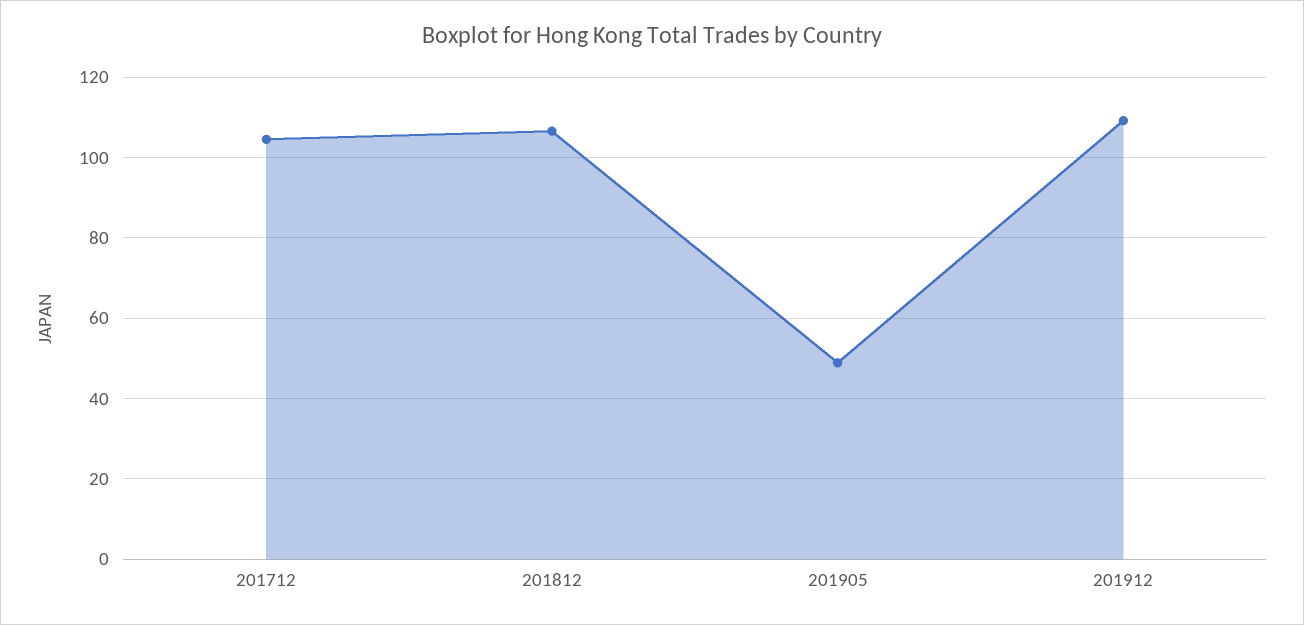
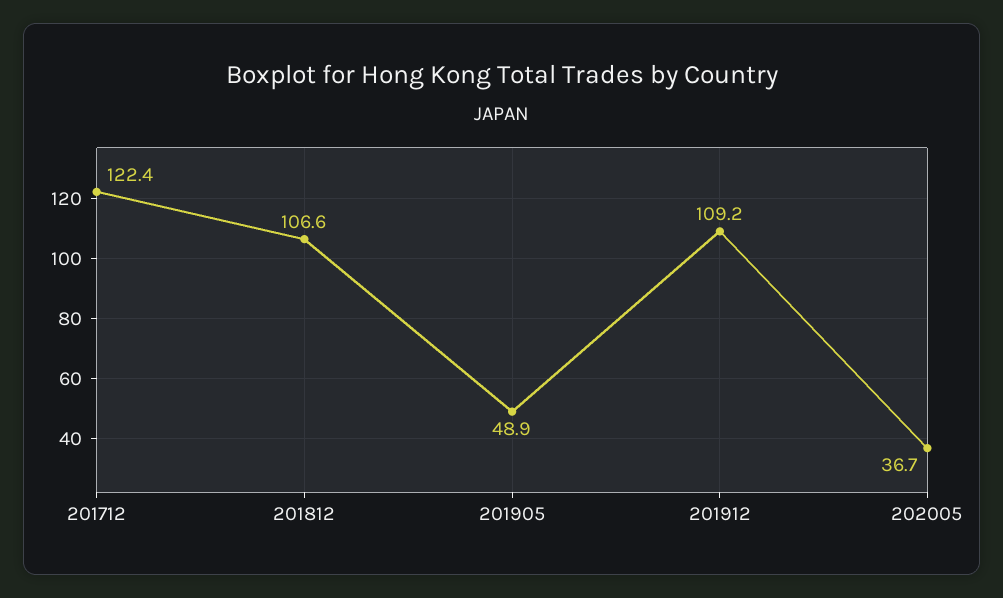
201712: 104 -> 122.4
202005: none -> 36.7

